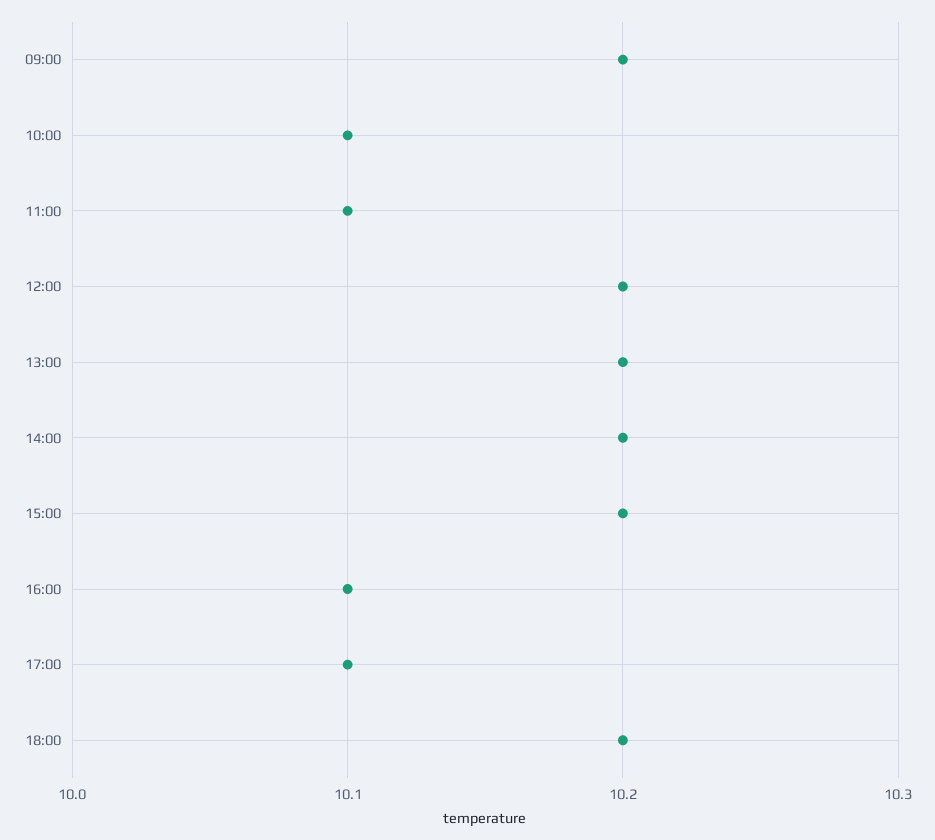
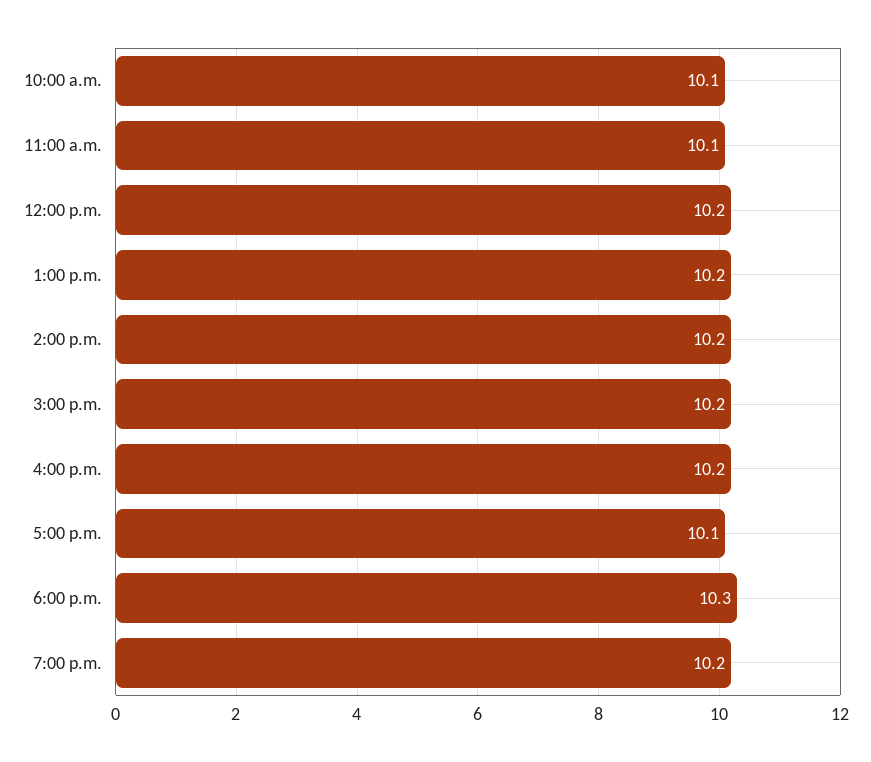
09:00: 10.2 -> none
16:00: 10.1 -> 10.2
18:00: 10.2 -> 10.3
7:00 p.m.: none -> 10.2

